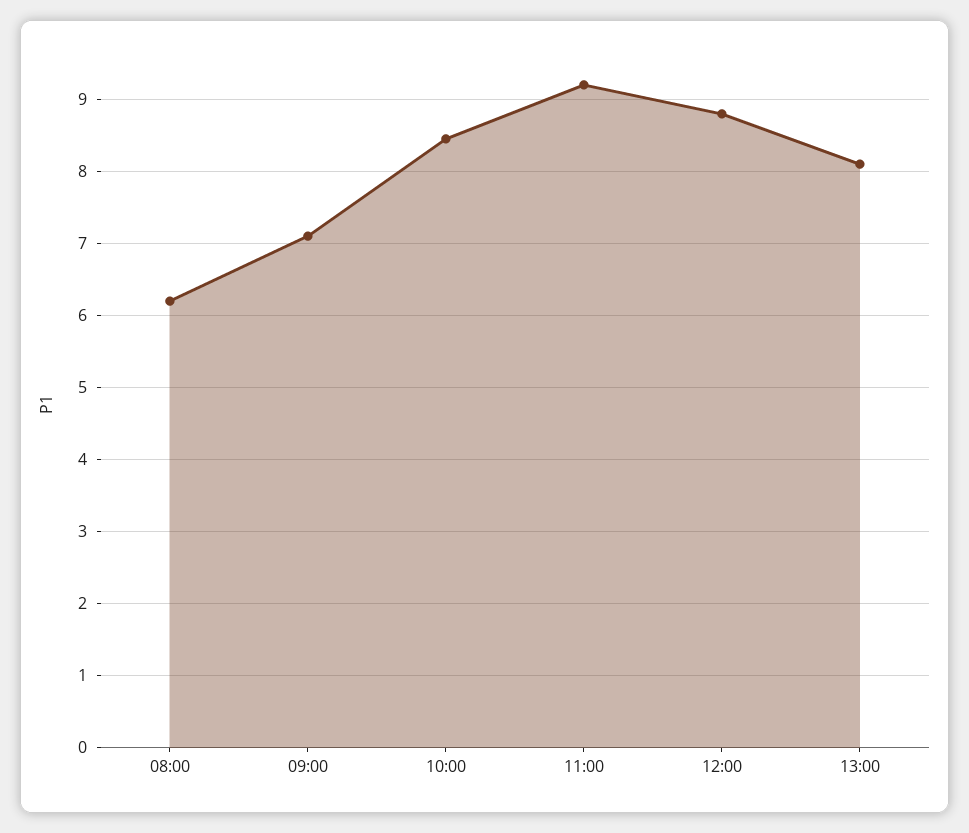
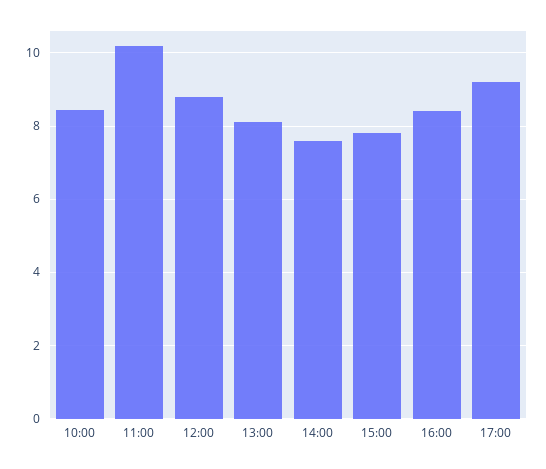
08:00: 6.2 -> none
09:00: 7.1 -> none
11:00: 9.2 -> 10.2
14:00: none -> 7.6
15:00: none -> 7.8
16:00: none -> 8.4
17:00: none -> 9.2

